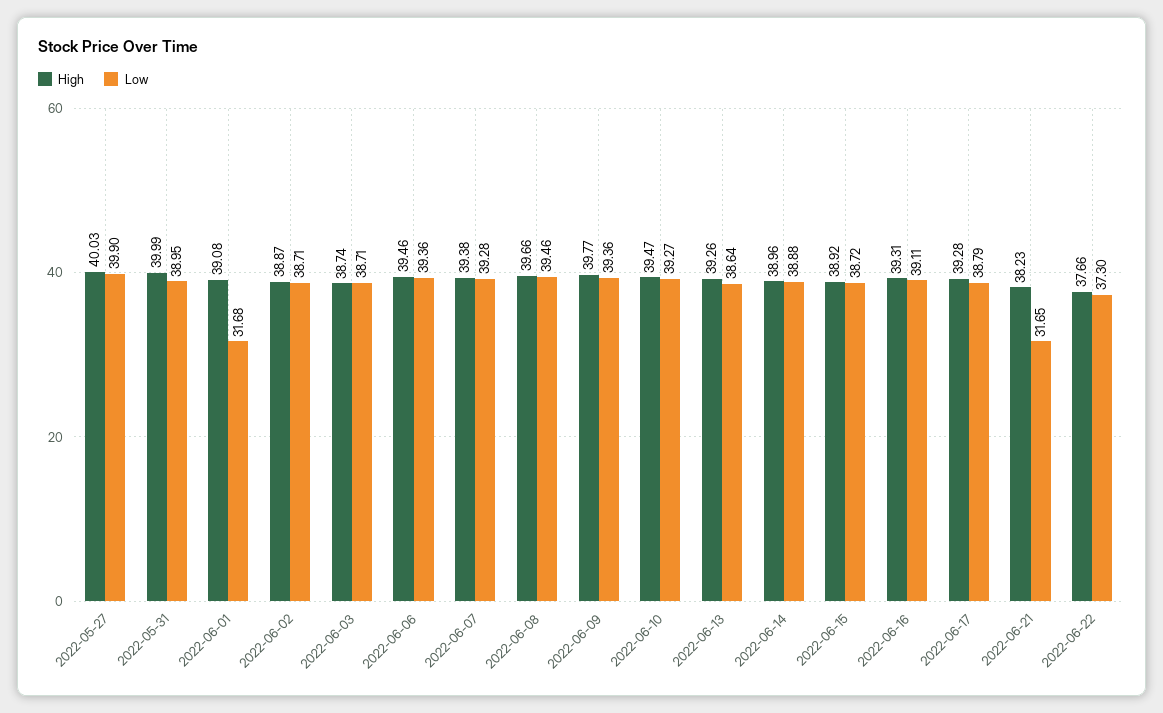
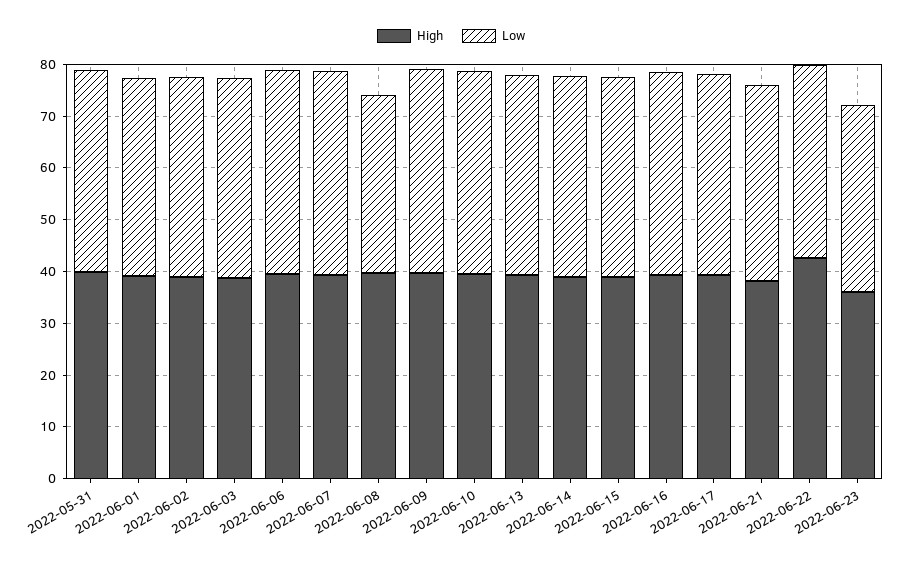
High, 2022-05-27: 40.03 -> none
Low, 2022-05-27: 39.9 -> none
Low, 2022-06-01: 31.68 -> 38
Low, 2022-06-08: 39.46 -> 34
Low, 2022-06-21: 31.65 -> 38
High, 2022-06-22: 37.66 -> 42
High, 2022-06-23: none -> 36
Low, 2022-06-23: none -> 36

